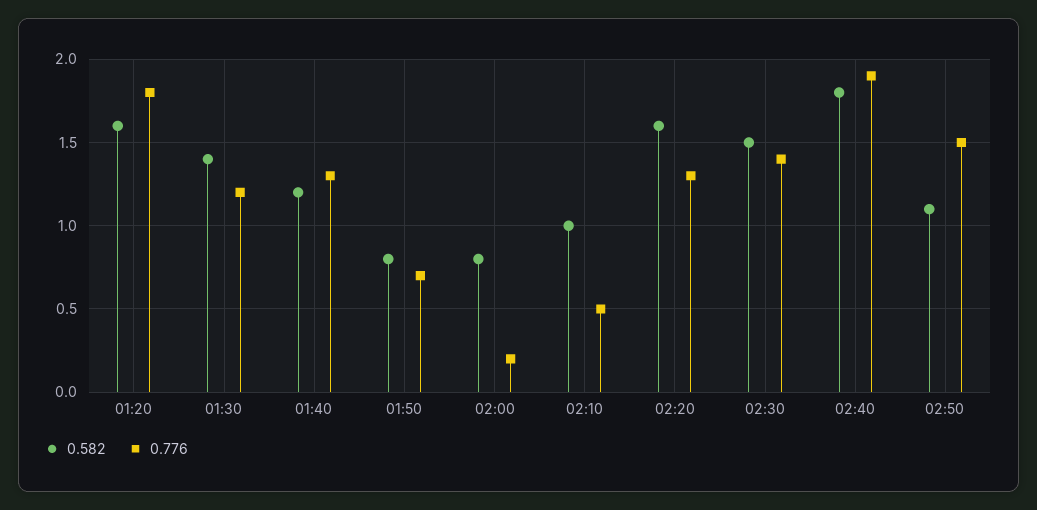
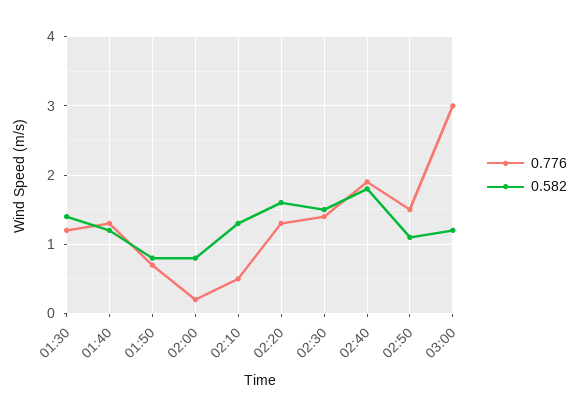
0.582, 01:20: 1.6 -> none
0.776, 01:20: 1.8 -> none
0.582, 02:10: 1 -> 1.3
0.776, 03:00: none -> 3
0.582, 03:00: none -> 1.2

